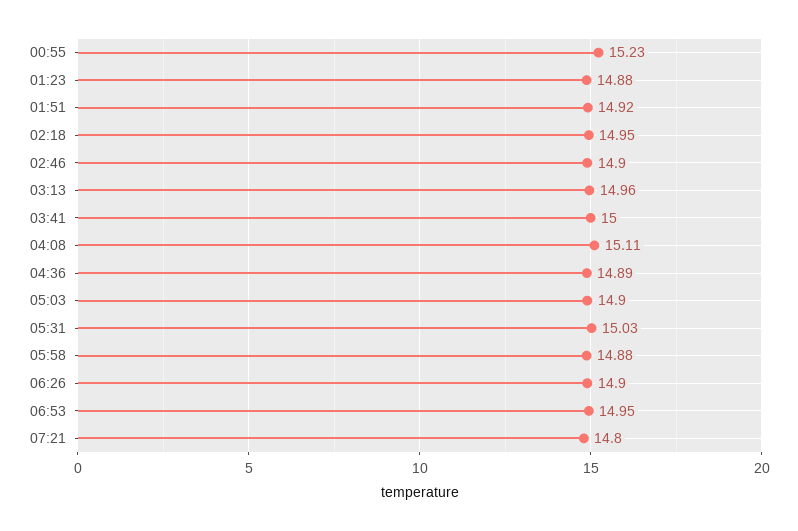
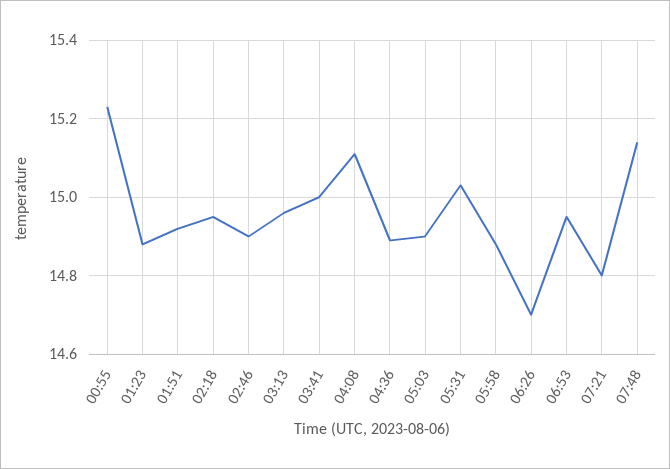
06:26: 14.9 -> 14.7
07:48: none -> 15.15

